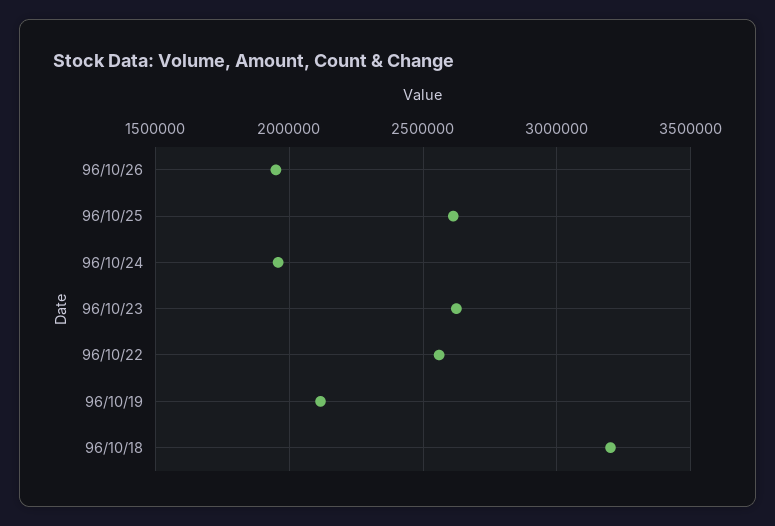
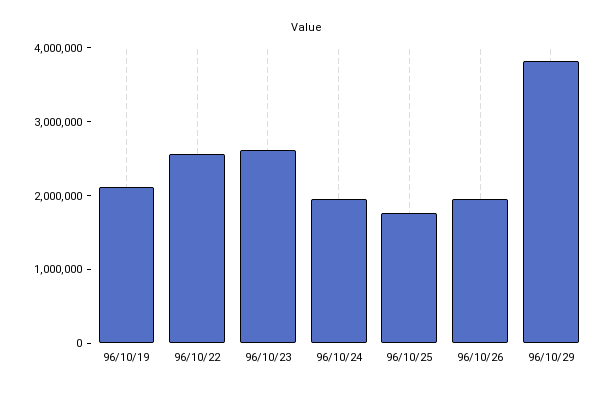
96/10/25: 2600000 -> 1800000
96/10/18: 3200000 -> none
96/10/29: none -> 3800000

